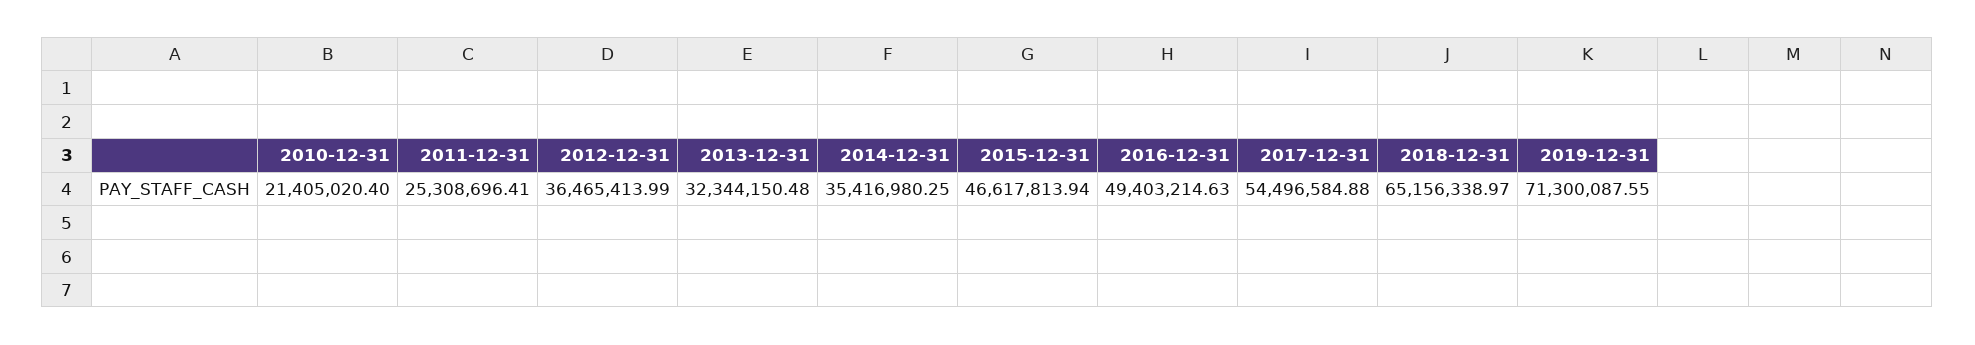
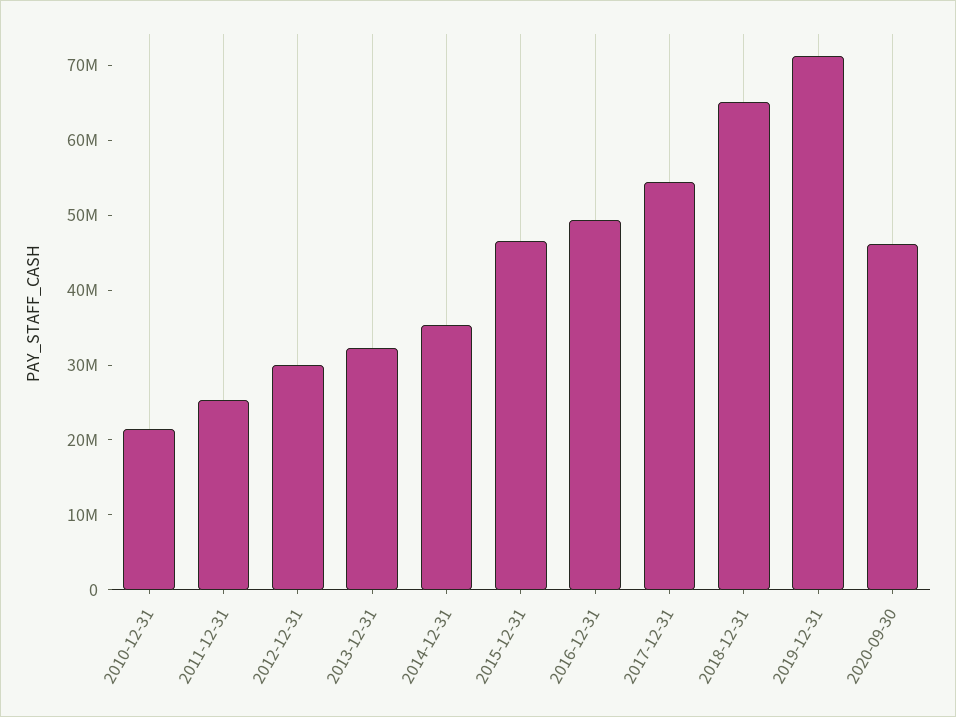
2012-12-31: 36465413.99 -> 30000000
2020-09-30: none -> 46000000

